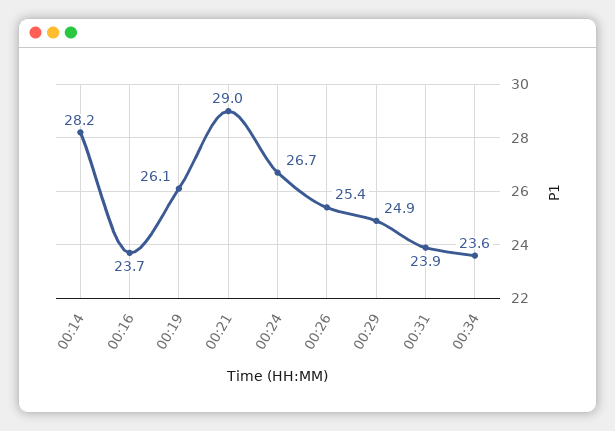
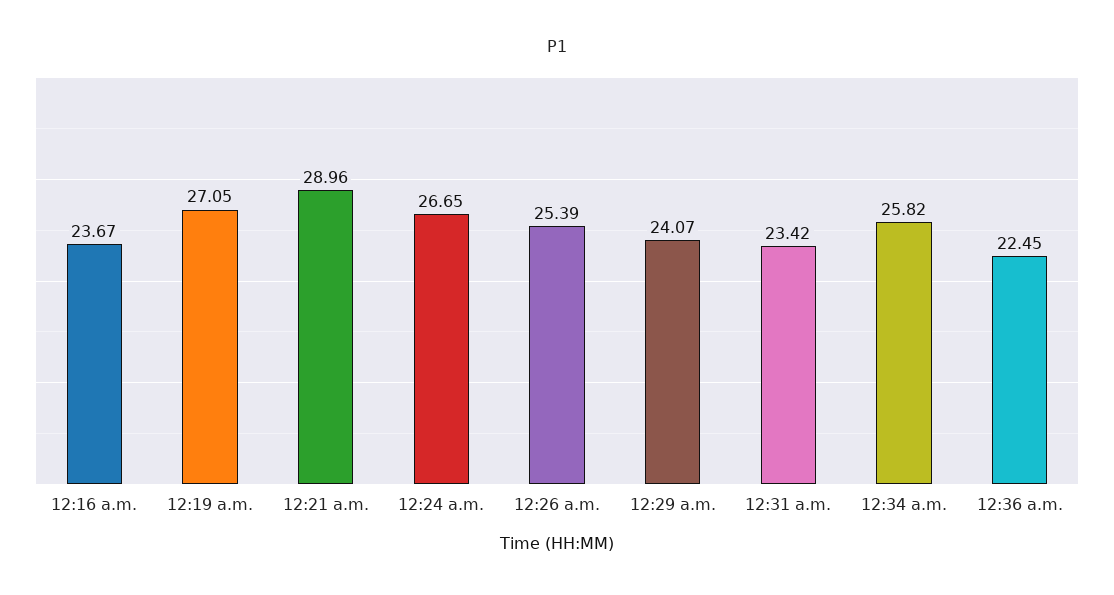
00:14: 28.2 -> none
00:19: 26.1 -> 27.05
00:29: 24.9 -> 24.07
00:31: 23.9 -> 23.42
00:34: 23.6 -> 25.82
12:36 a.m.: none -> 22.45

